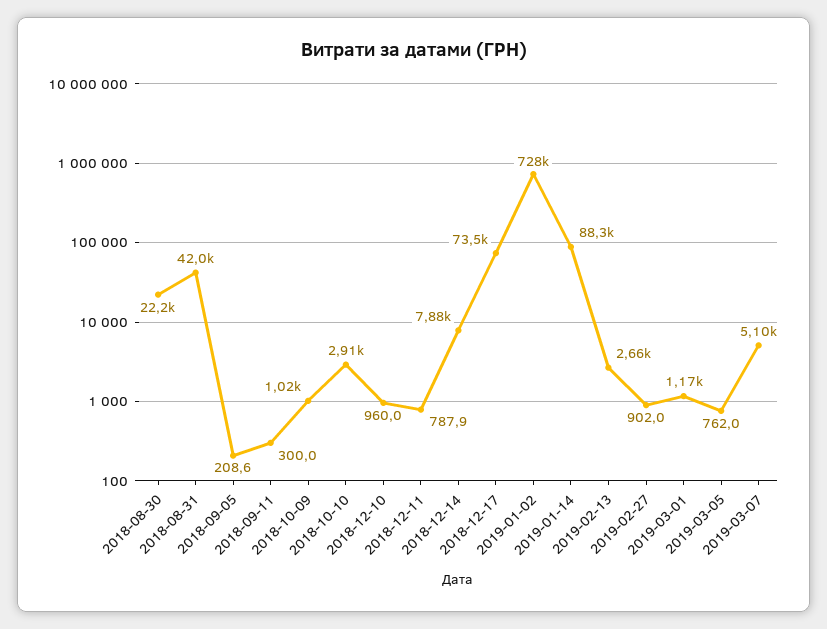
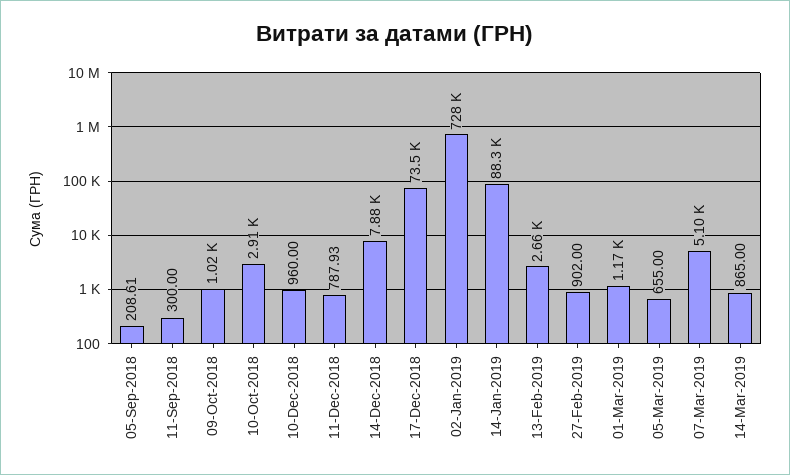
2018-08-30: 22200 -> none
2018-08-31: 42000 -> none
2019-03-05: 762 -> 655
14-Mar-2019: none -> 865

